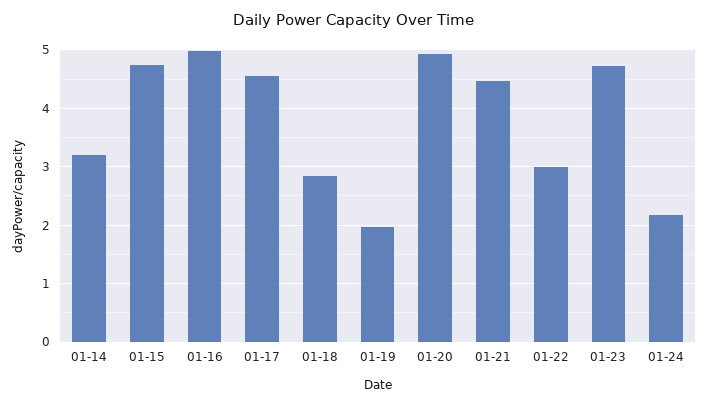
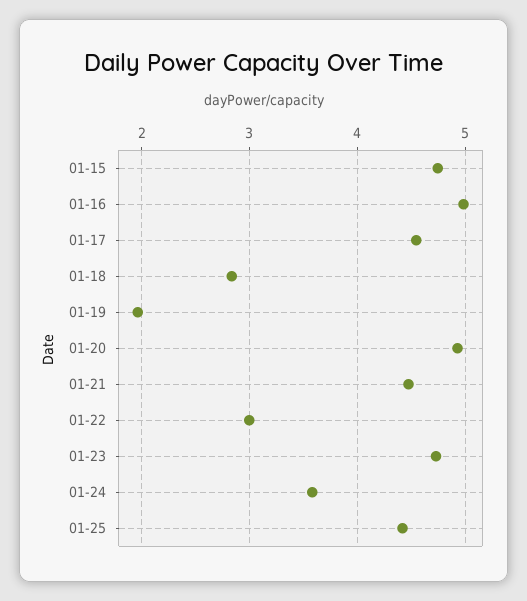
01-14: 3.2 -> none
01-24: 2.2 -> 3.6
01-25: none -> 4.4

